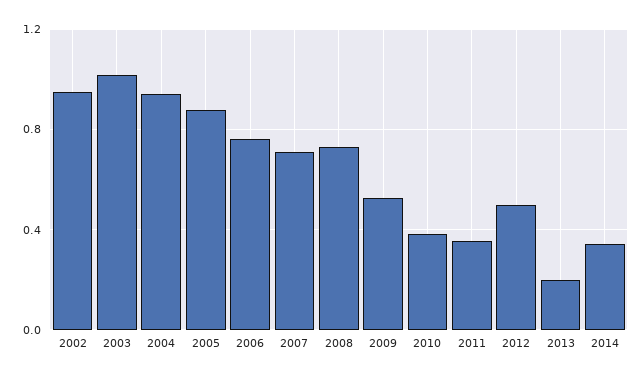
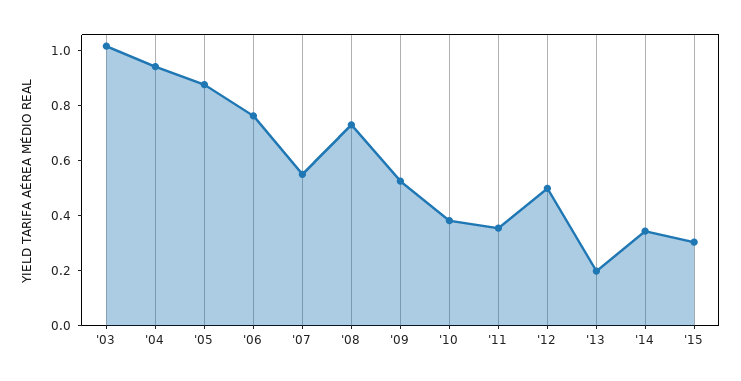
2002: 0.95 -> none
2007: 0.7 -> 0.55
'15: none -> 0.3

